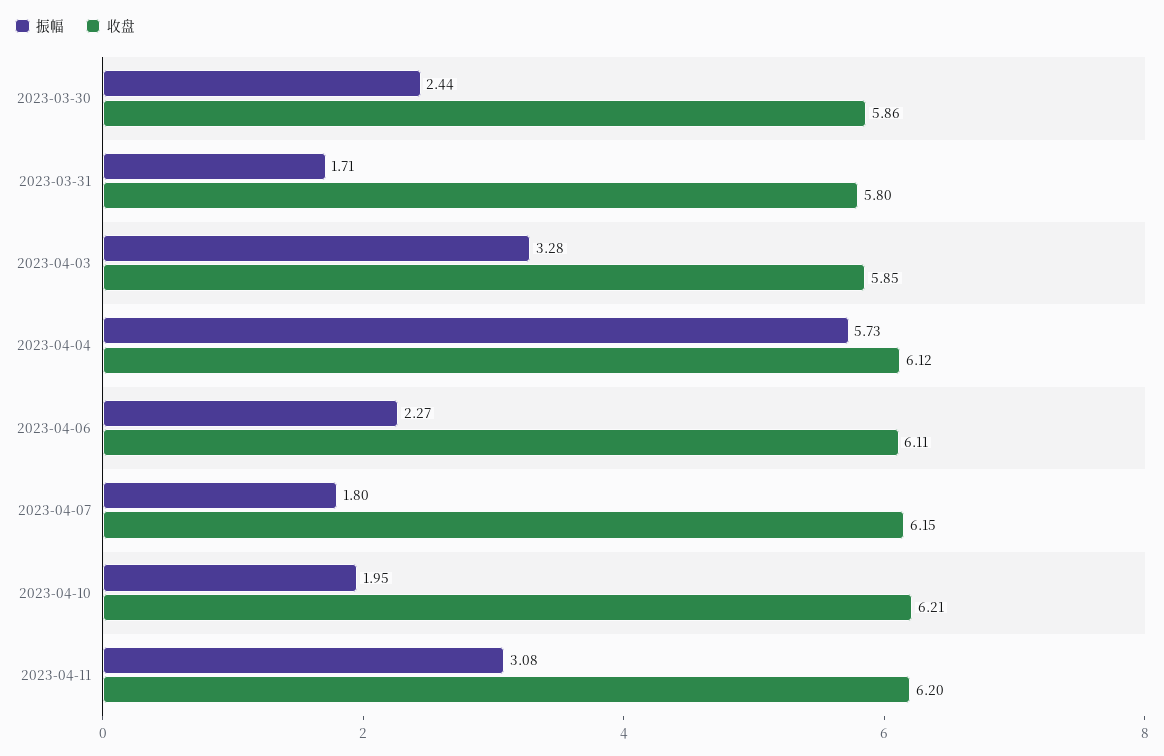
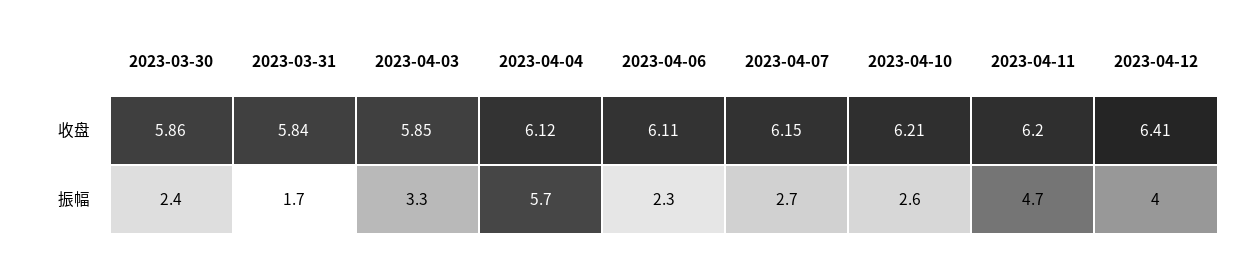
收盘, 2023-03-31: 5.8 -> 5.84
振幅, 2023-04-07: 1.8 -> 2.7
振幅, 2023-04-10: 1.95 -> 2.6
振幅, 2023-04-11: 3.08 -> 4.7
收盘, 2023-04-12: none -> 6.41
振幅, 2023-04-12: none -> 4

